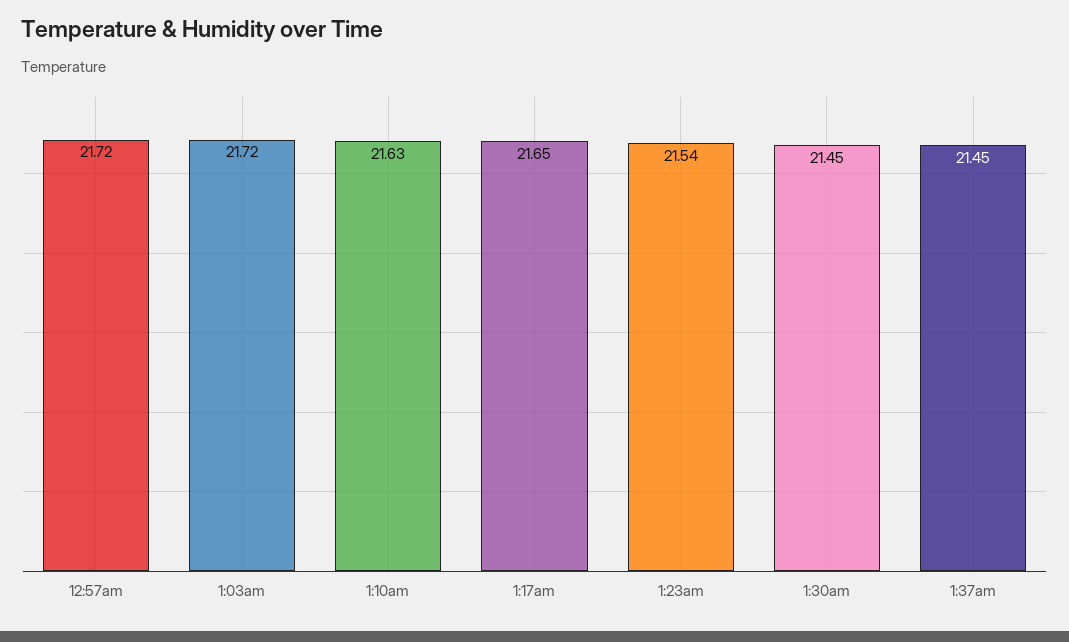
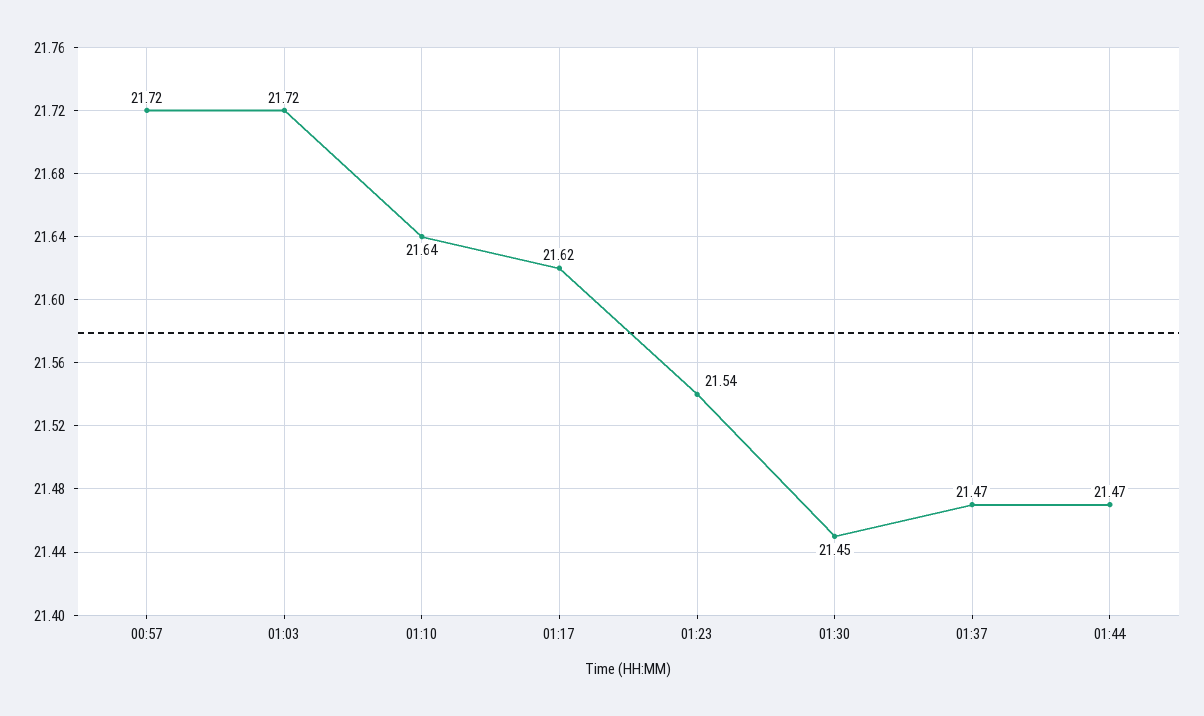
1:10am: 21.63 -> 21.64
1:17am: 21.65 -> 21.62
1:37am: 21.45 -> 21.47
01:44: none -> 21.47

